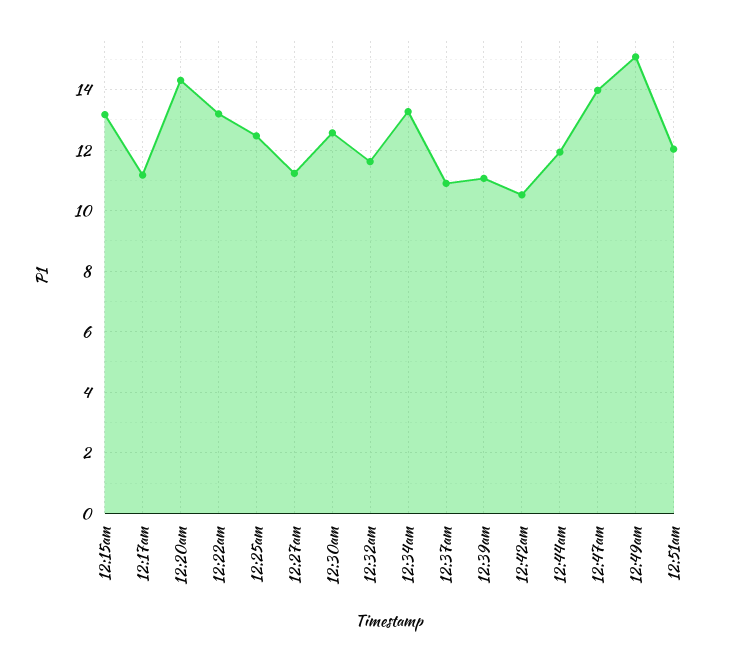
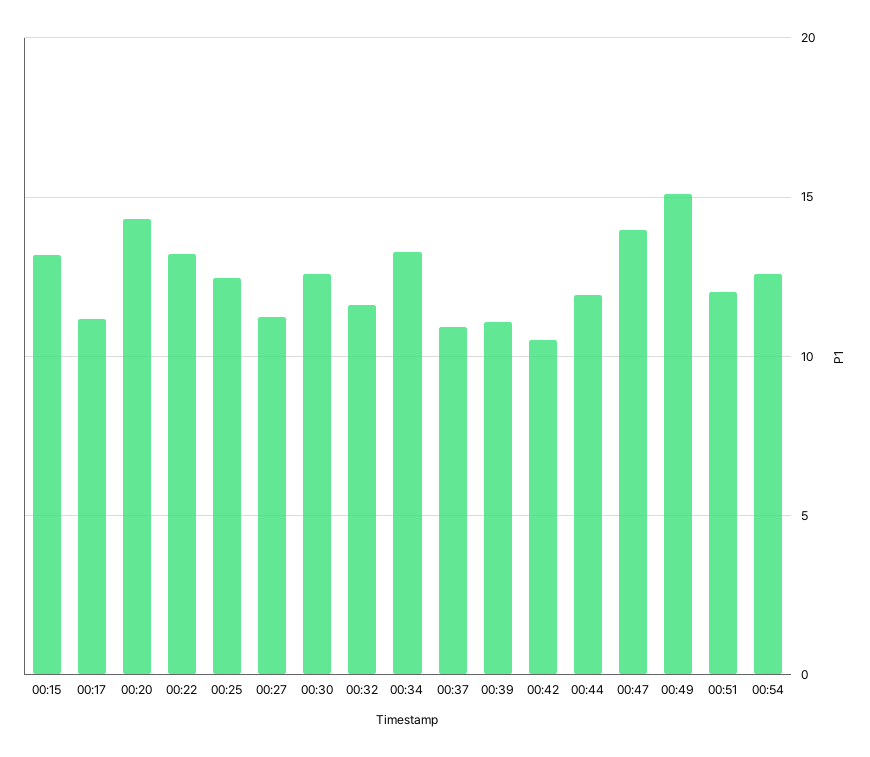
00:54: none -> 12.5

